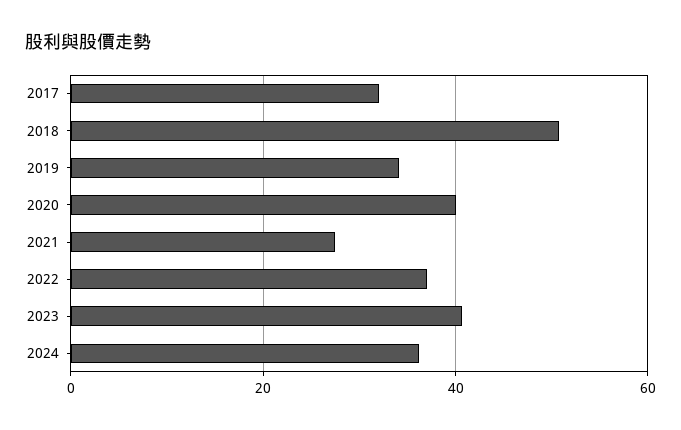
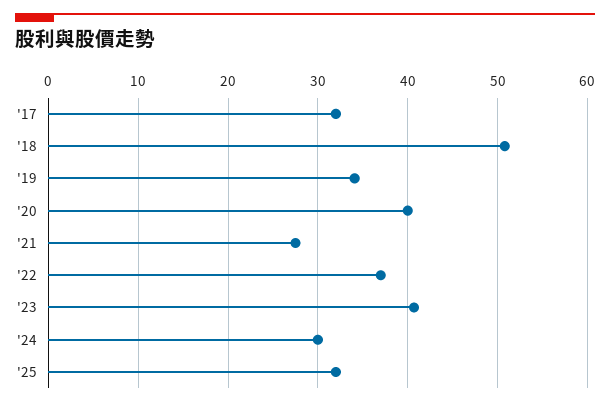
2024: 36 -> 30
'25: none -> 32

